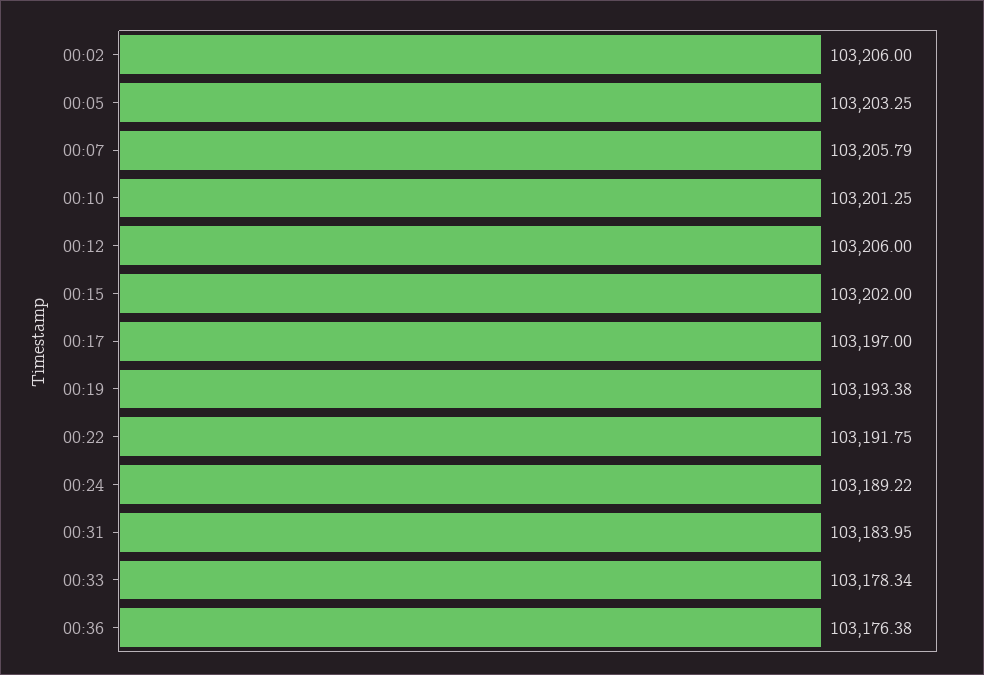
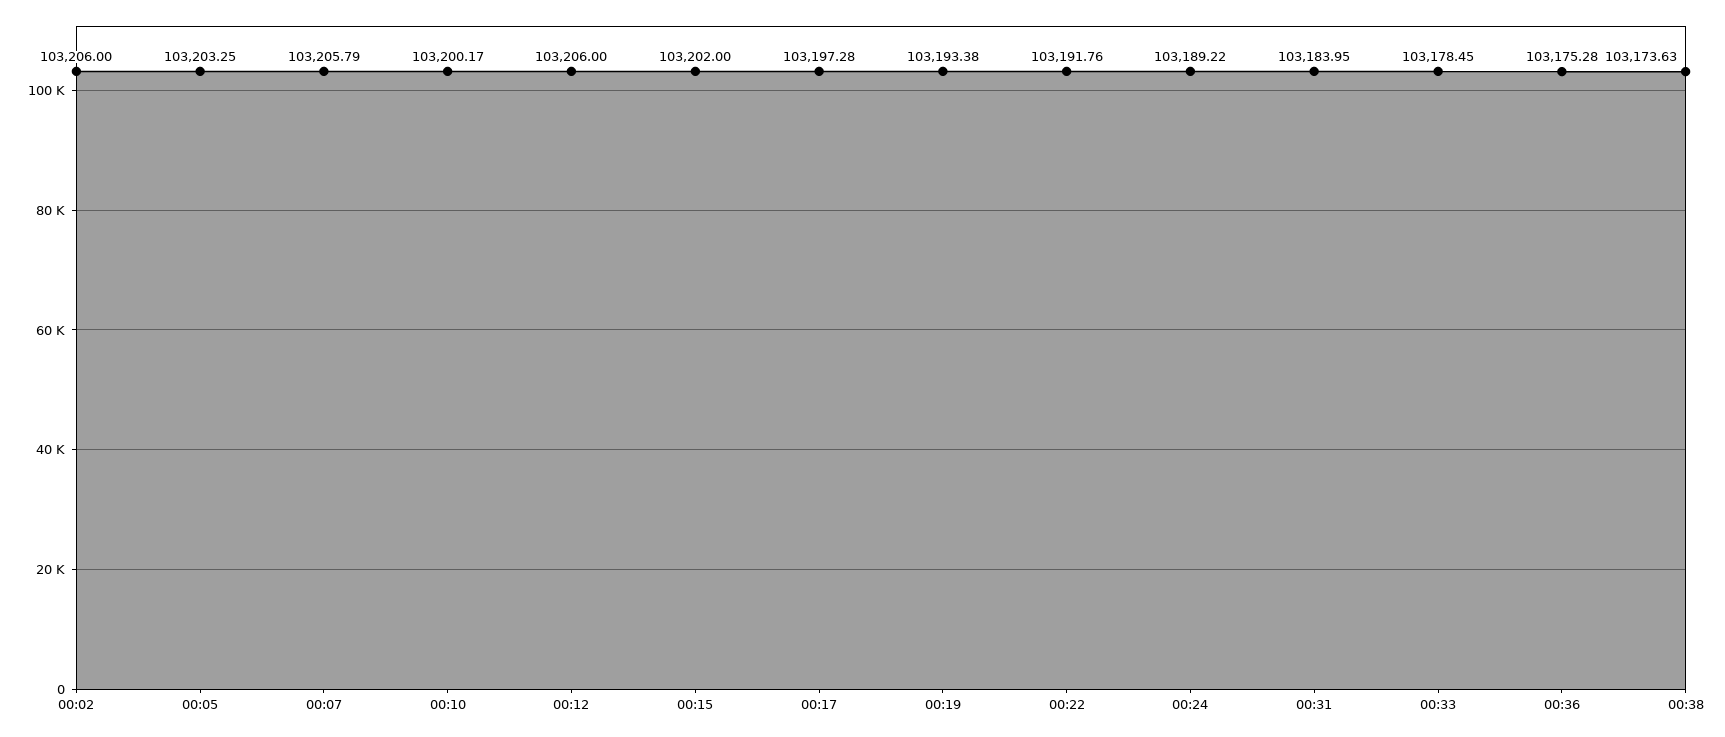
00:10: 103201.25 -> 103200.17
00:17: 103197 -> 103197.28
00:22: 103191.75 -> 103191.76
00:33: 103178.34 -> 103178.45
00:36: 103176.38 -> 103175.28
00:38: none -> 103173.63

